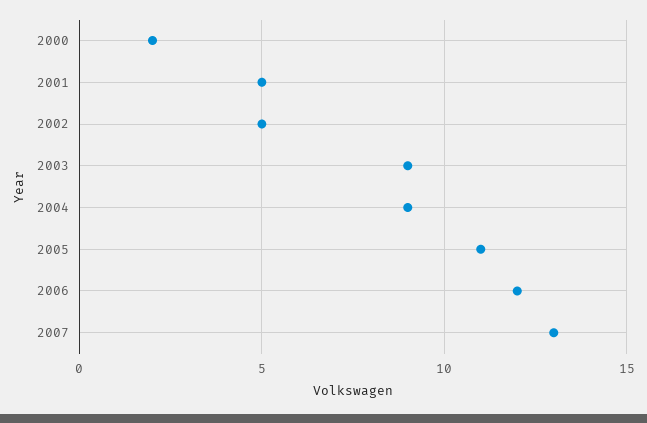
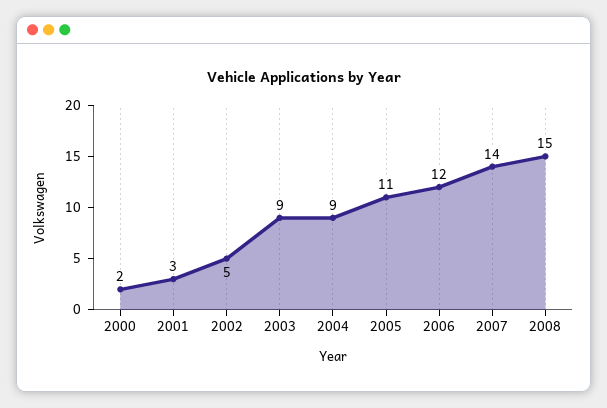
2001: 5 -> 3
2007: 13 -> 14
2008: none -> 15

